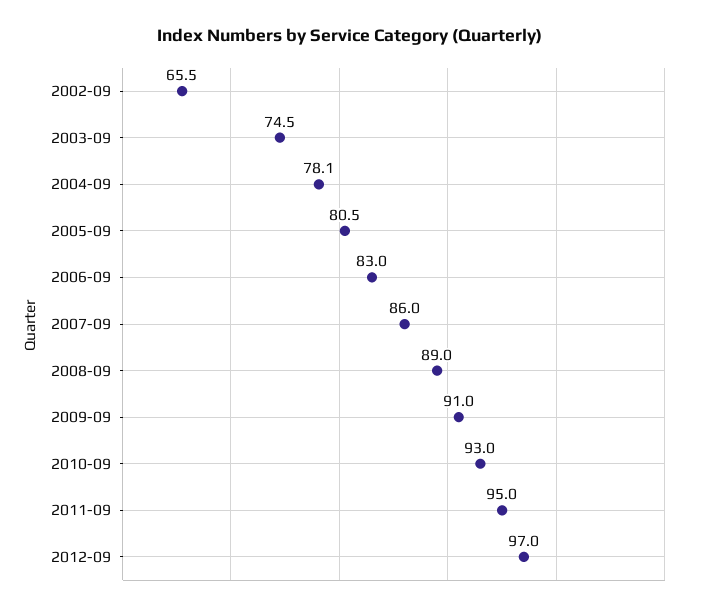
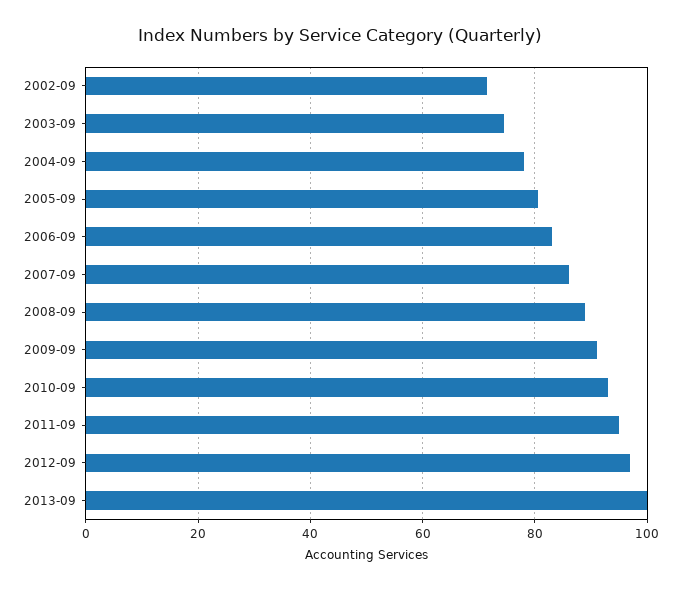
2002-09: 65.5 -> 72
2013-09: none -> 100

